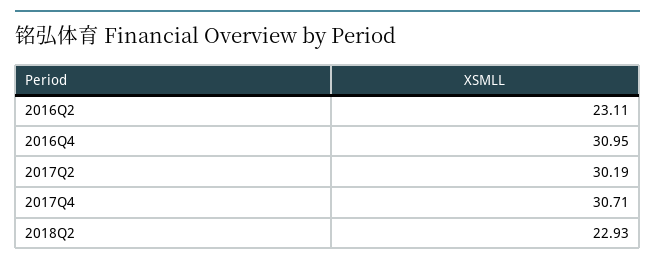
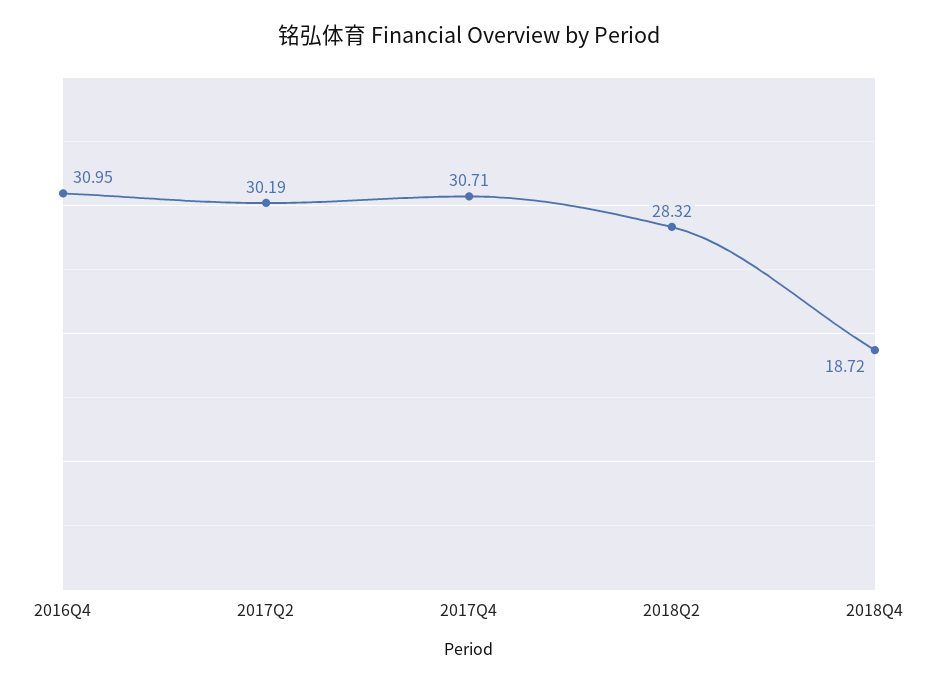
2016Q2: 23.11 -> none
2018Q2: 22.93 -> 28.32
2018Q4: none -> 18.72

